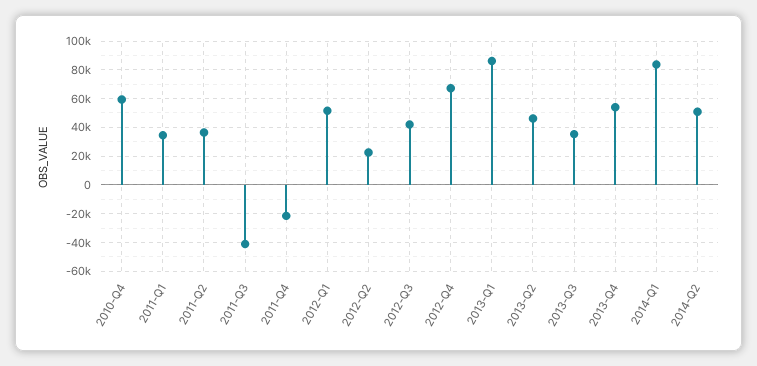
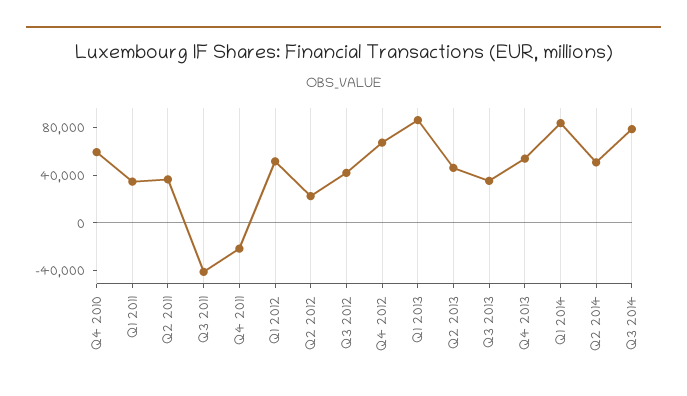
Q3 2014: none -> 80000

